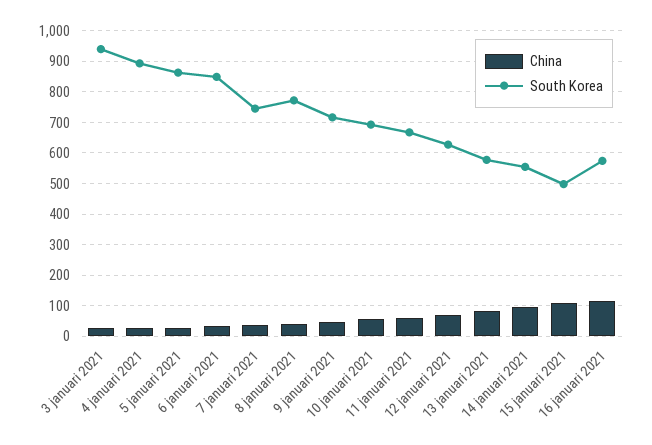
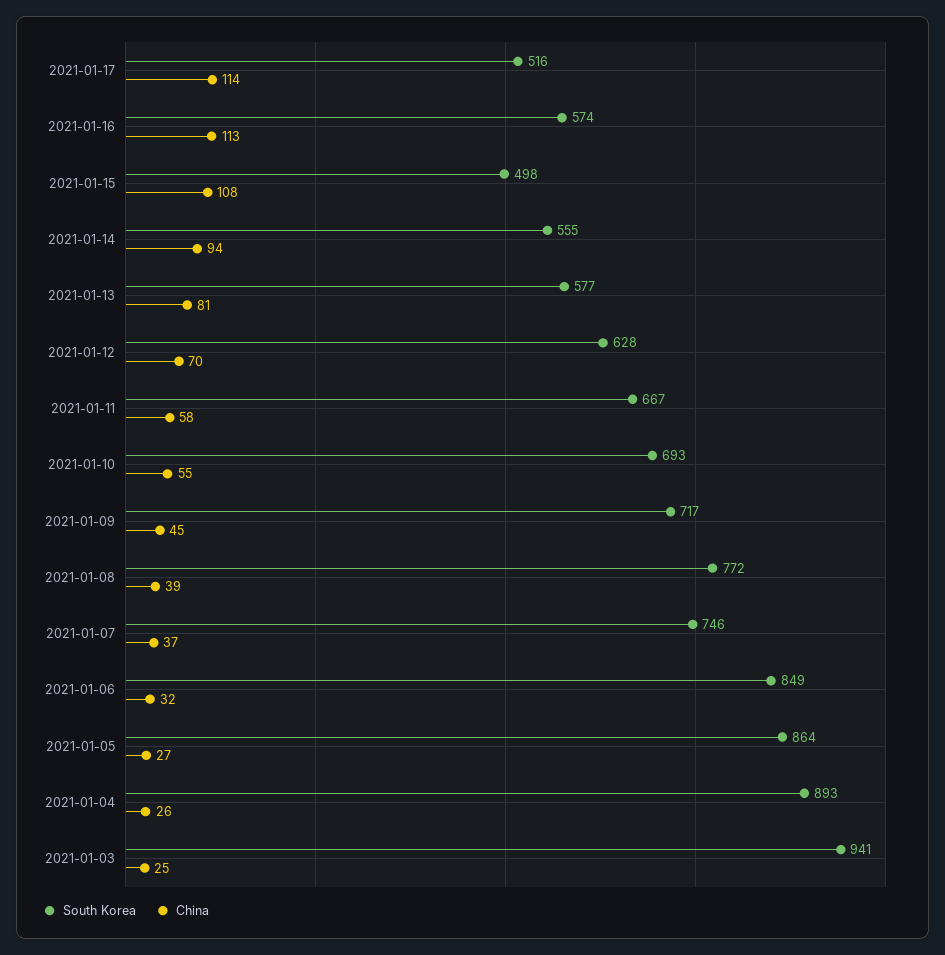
South Korea, 2021-01-17: none -> 516
China, 2021-01-17: none -> 114

